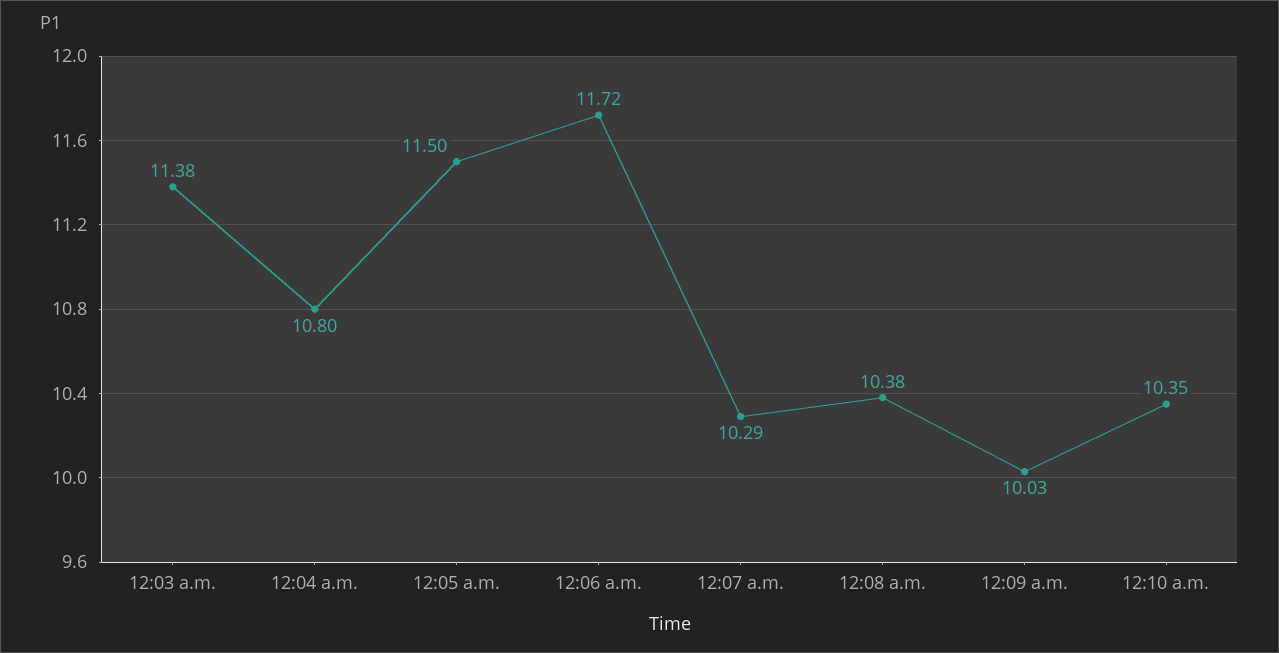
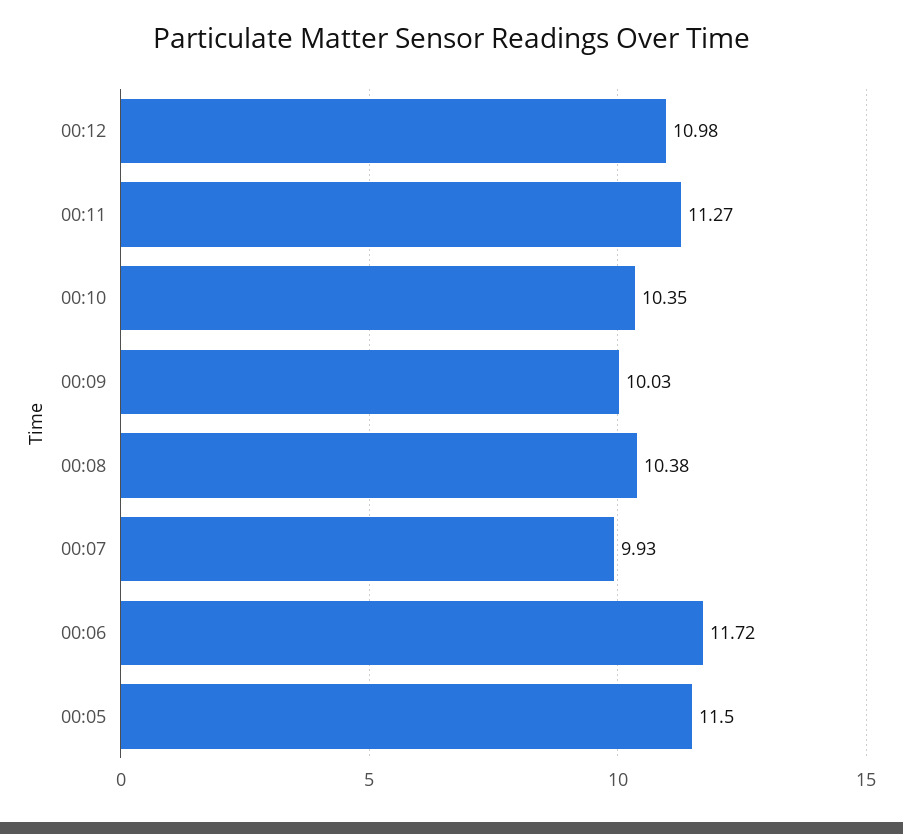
12:03 a.m.: 11.38 -> none
12:04 a.m.: 10.8 -> none
12:07 a.m.: 10.29 -> 9.93
00:12: none -> 10.98
00:11: none -> 11.27

